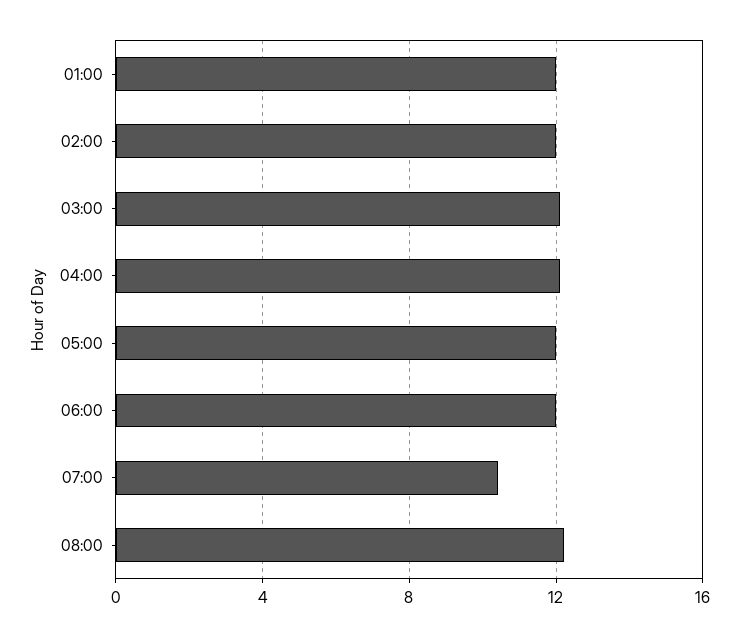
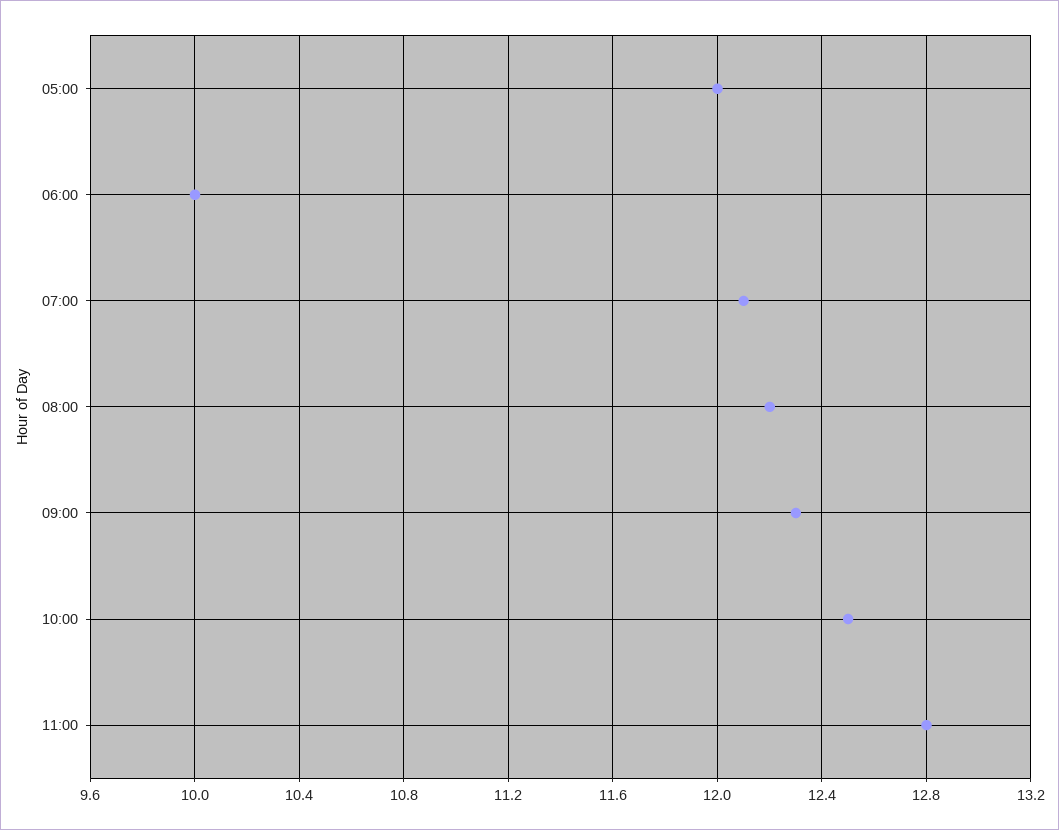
01:00: 12 -> none
02:00: 12 -> none
03:00: 12 -> none
04:00: 12 -> none
06:00: 12 -> 10
07:00: 10.5 -> 12.1
09:00: none -> 12.3
10:00: none -> 12.5
11:00: none -> 12.8

